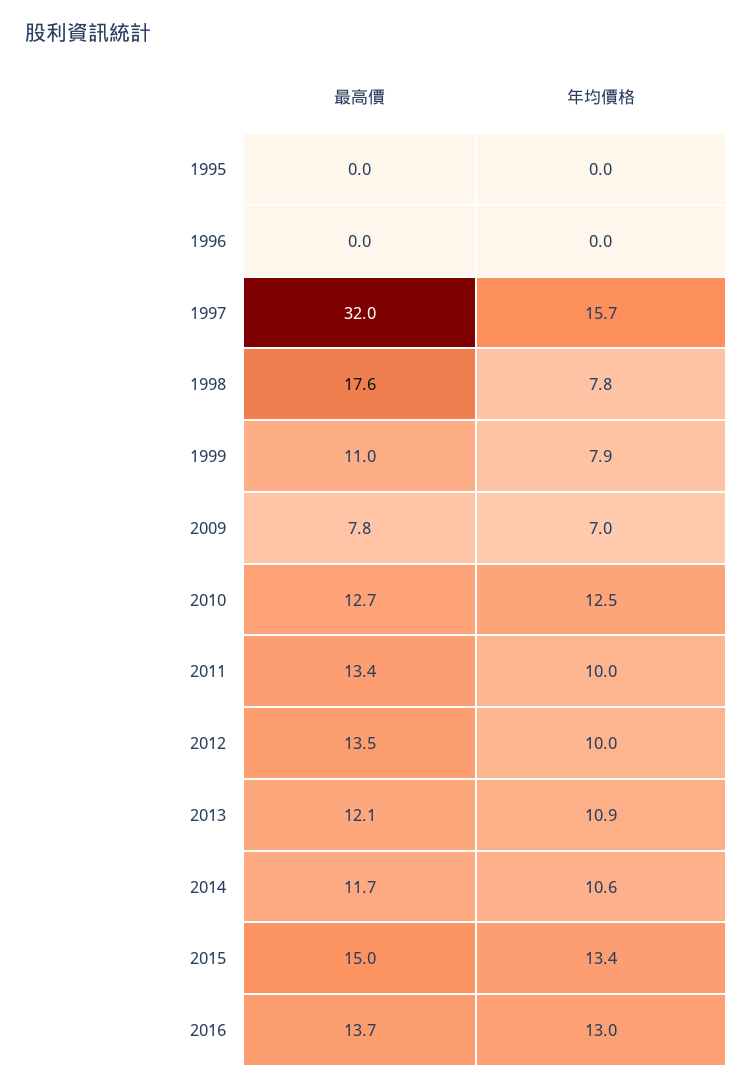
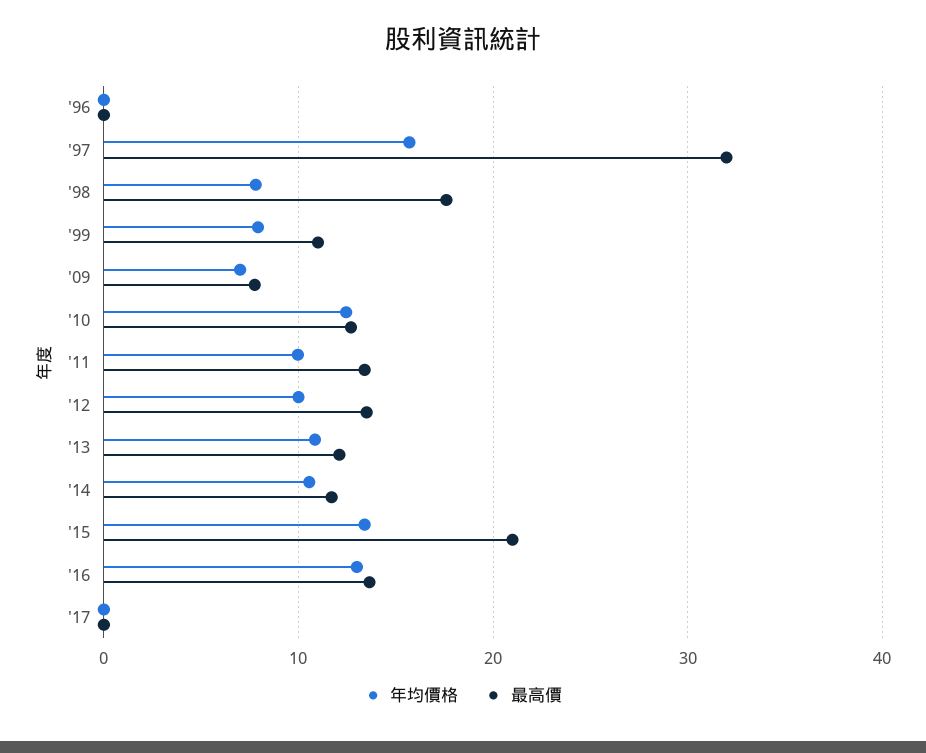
最高價, 1995: 0 -> none
年均價格, 1995: 0 -> none
最高價, 2015: 15 -> 21
年均價格, '17: none -> 0
最高價, '17: none -> 0

